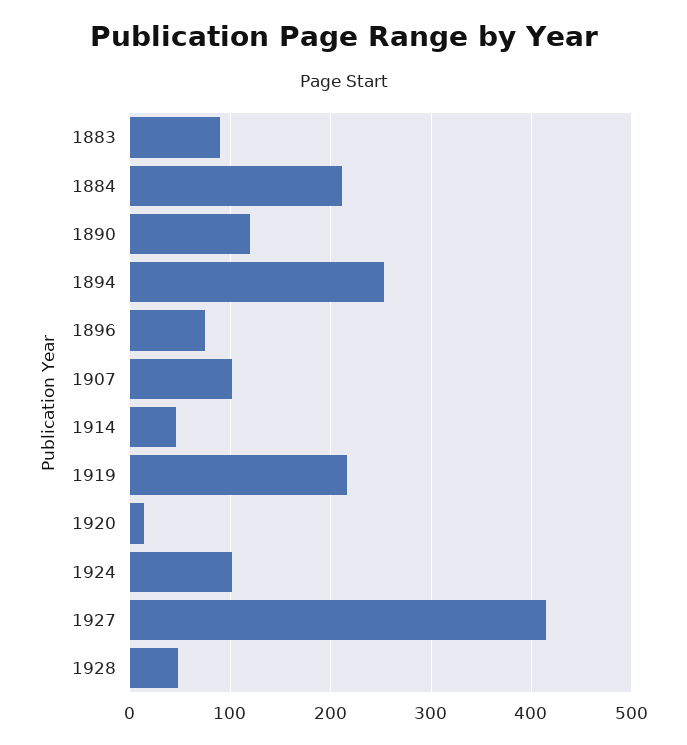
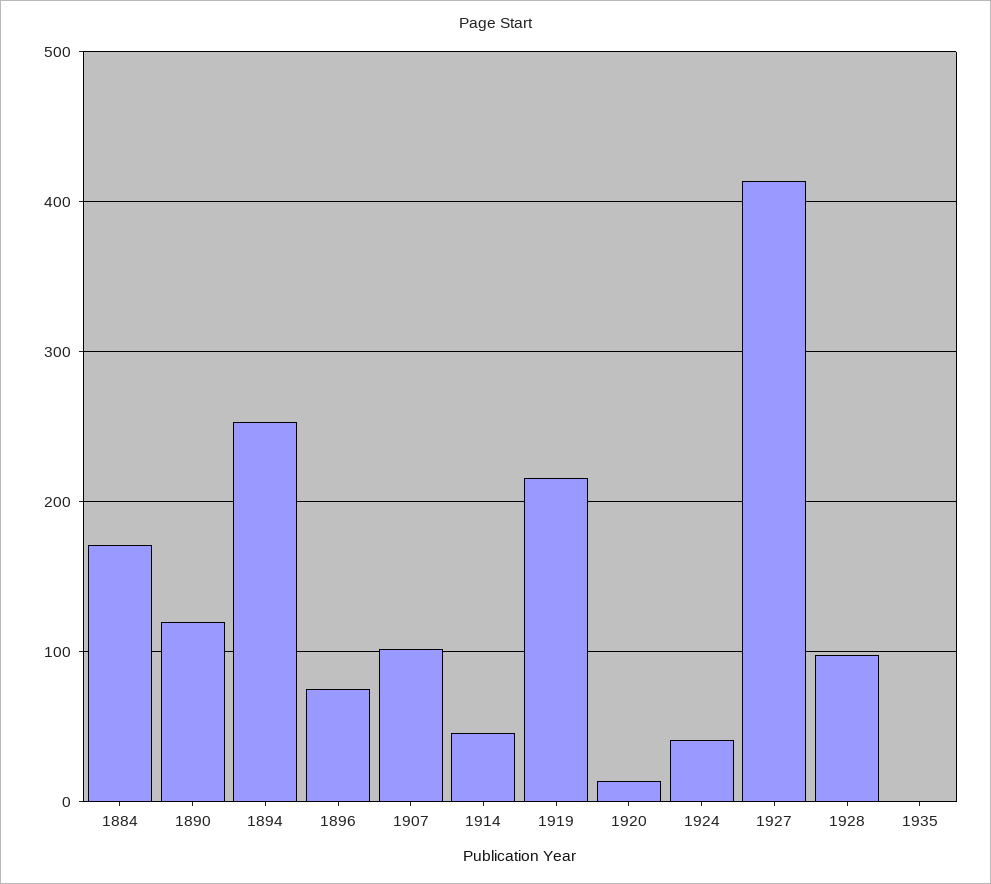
1883: 90 -> none
1884: 210 -> 170
1924: 100 -> 40
1928: 50 -> 100
1935: none -> 0

